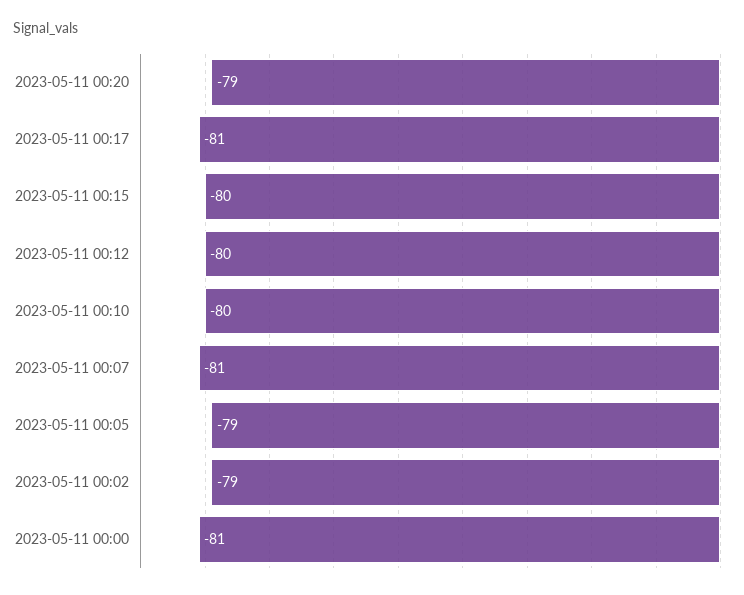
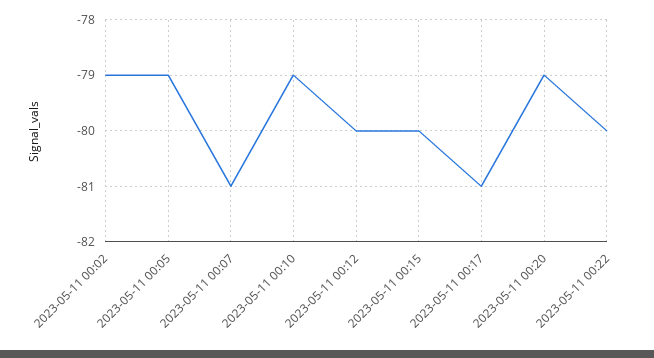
2023-05-11 00:10: -80 -> -79
2023-05-11 00:00: -81 -> none
2023-05-11 00:22: none -> -80

